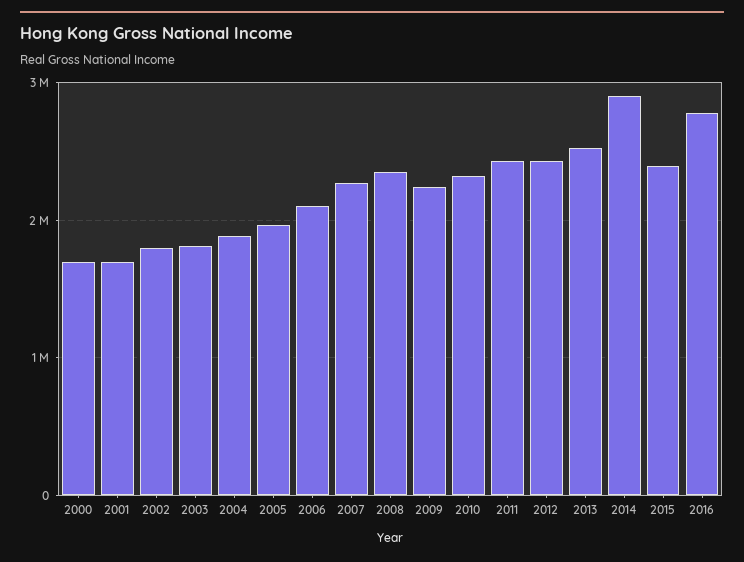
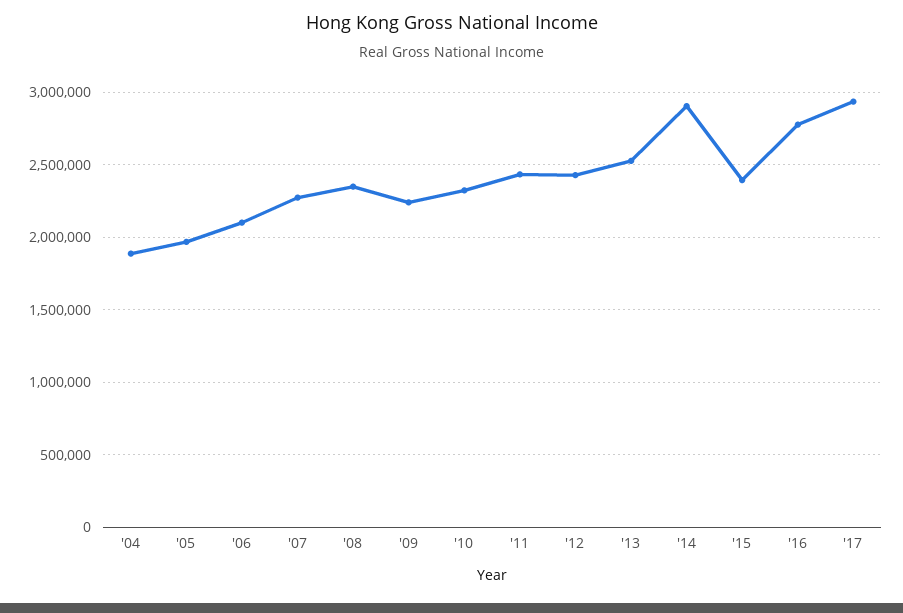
2000: 1700000 -> none
2001: 1700000 -> none
2002: 1800000 -> none
2003: 1800000 -> none
'17: none -> 2950000

